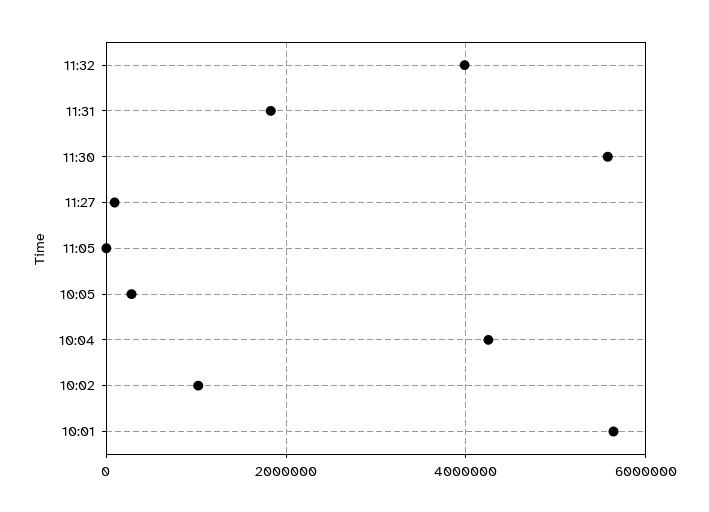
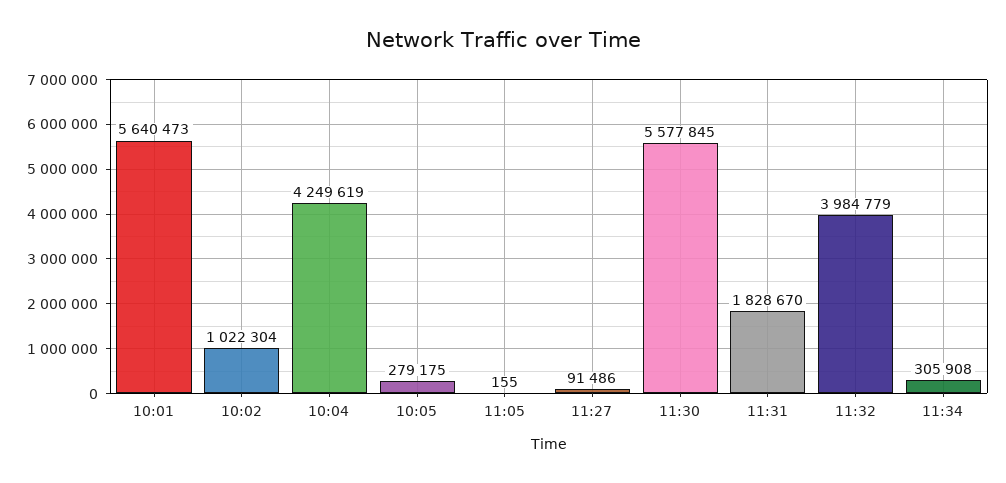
11:34: none -> 305908

